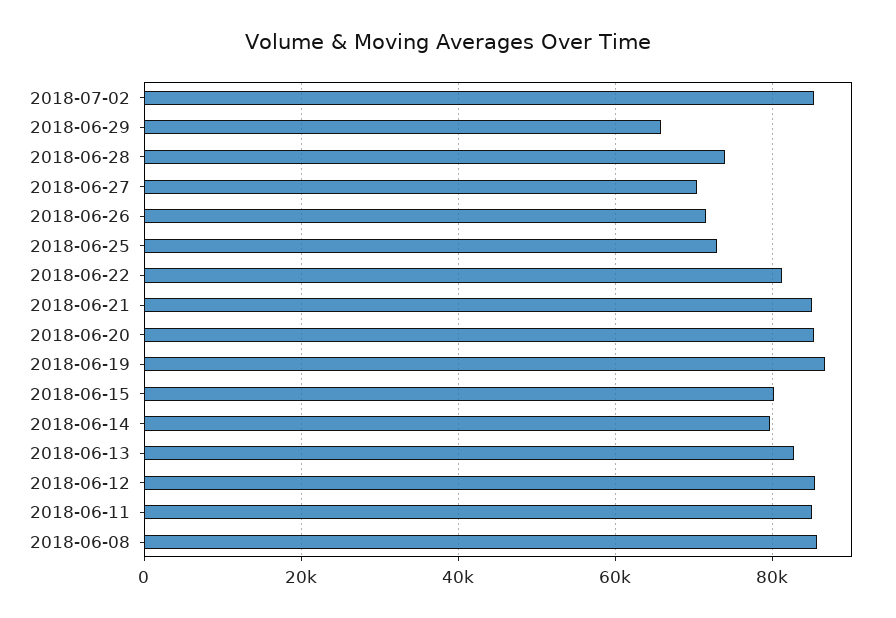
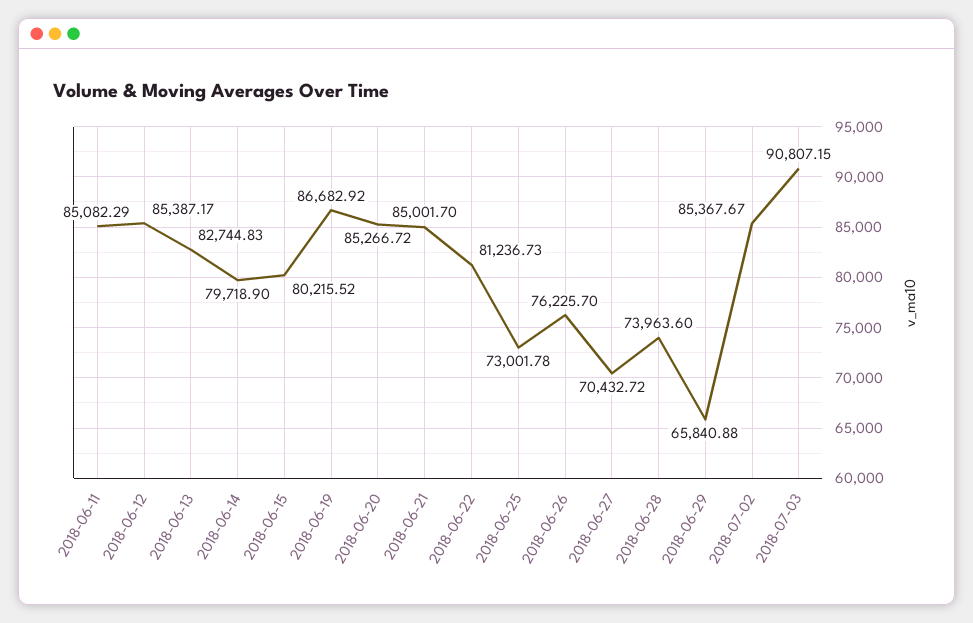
2018-06-26: 72000 -> 76225.7
2018-06-08: 86000 -> none
2018-07-03: none -> 90807.15

